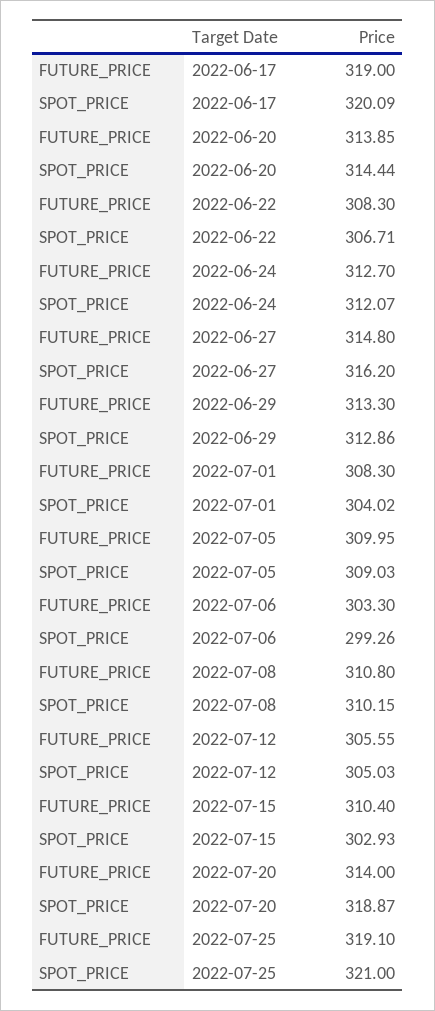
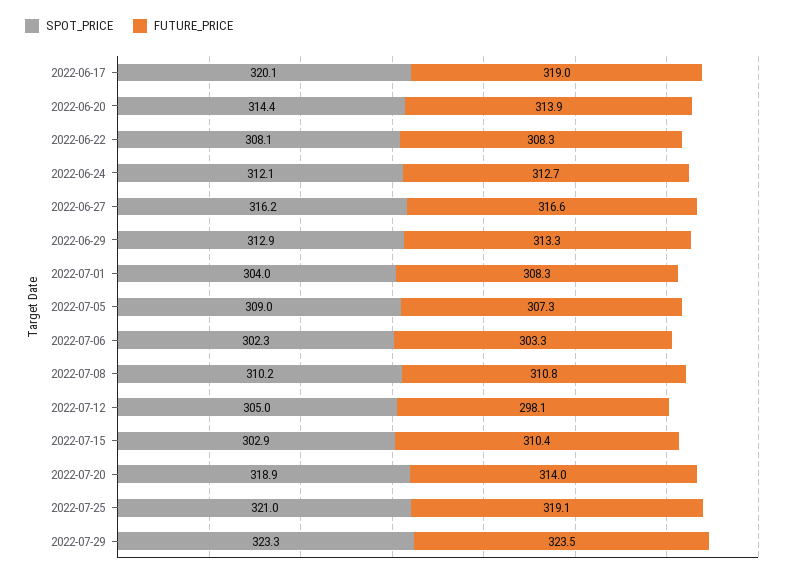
SPOT_PRICE, 2022-06-22: 306.71 -> 308.1
FUTURE_PRICE, 2022-06-27: 314.8 -> 316.6
FUTURE_PRICE, 2022-07-05: 309.95 -> 307.3
SPOT_PRICE, 2022-07-06: 299.26 -> 302.3
FUTURE_PRICE, 2022-07-12: 305.55 -> 298.1
SPOT_PRICE, 2022-07-29: none -> 323.3
FUTURE_PRICE, 2022-07-29: none -> 323.5

